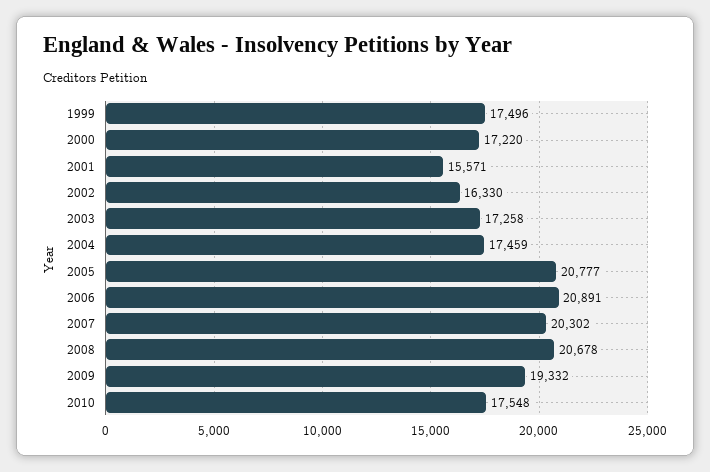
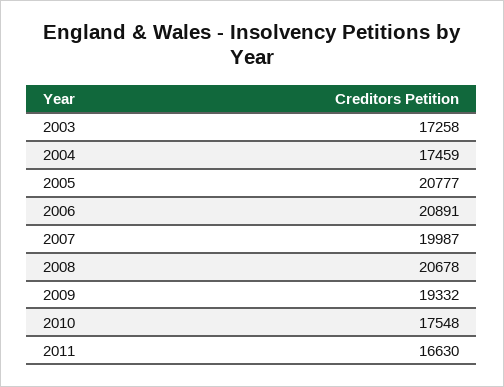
1999: 17496 -> none
2000: 17220 -> none
2001: 15571 -> none
2002: 16330 -> none
2007: 20302 -> 19987
2011: none -> 16630

